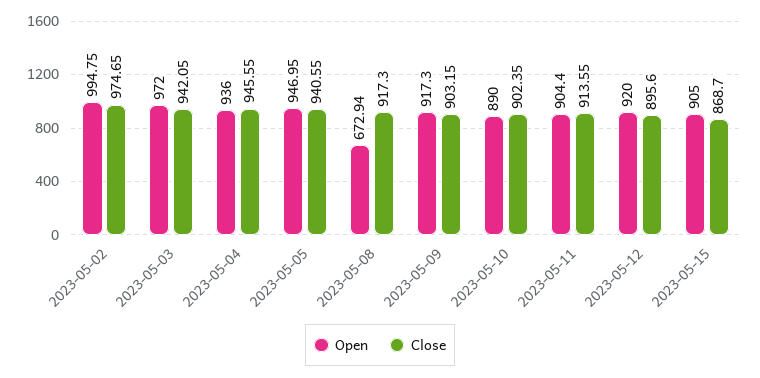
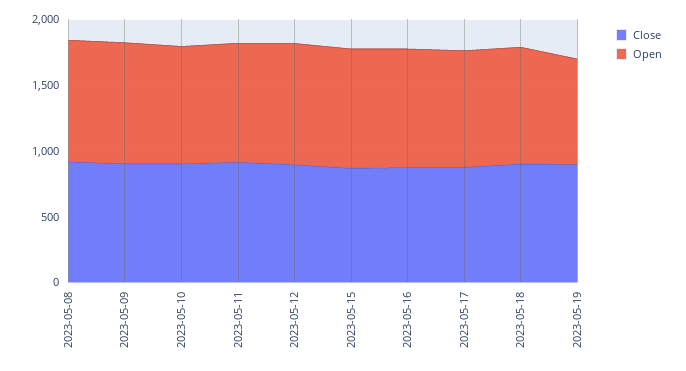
Open, 2023-05-02: 994.75 -> none
Close, 2023-05-02: 974.65 -> none
Open, 2023-05-03: 972 -> none
Close, 2023-05-03: 942.05 -> none
Open, 2023-05-04: 936 -> none
Close, 2023-05-04: 945.55 -> none
Open, 2023-05-05: 946.95 -> none
Close, 2023-05-05: 940.55 -> none
Open, 2023-05-08: 672.94 -> 900
Close, 2023-05-16: none -> 900
Open, 2023-05-16: none -> 900
Close, 2023-05-17: none -> 900
Open, 2023-05-17: none -> 900
Close, 2023-05-18: none -> 900
Open, 2023-05-18: none -> 900
Close, 2023-05-19: none -> 900
Open, 2023-05-19: none -> 800

